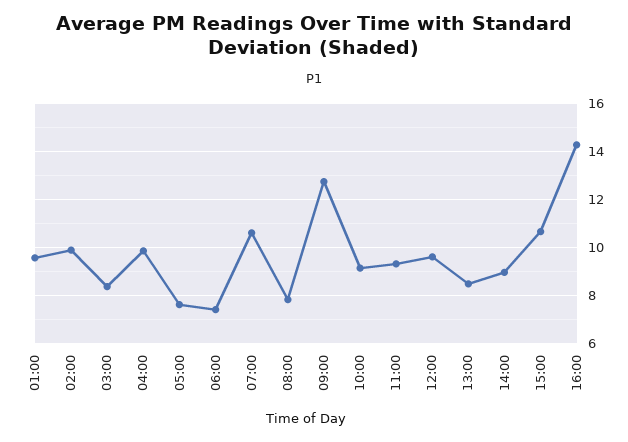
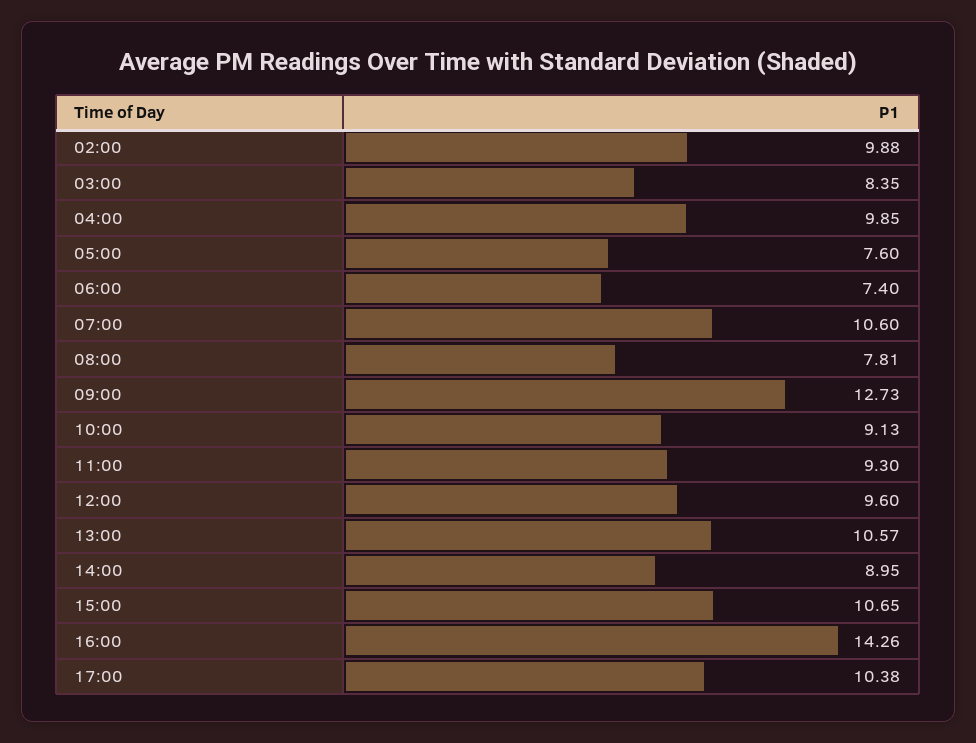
01:00: 9.5 -> none
13:00: 8.5 -> 10.57
17:00: none -> 10.38

